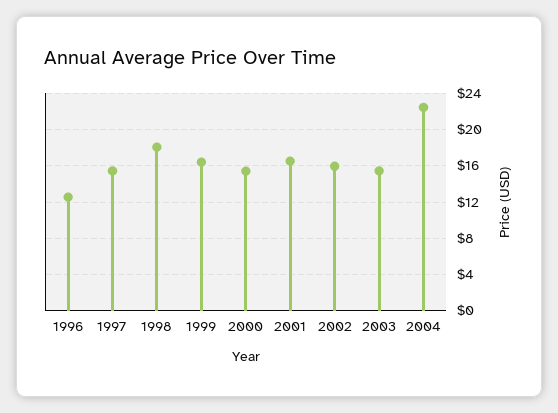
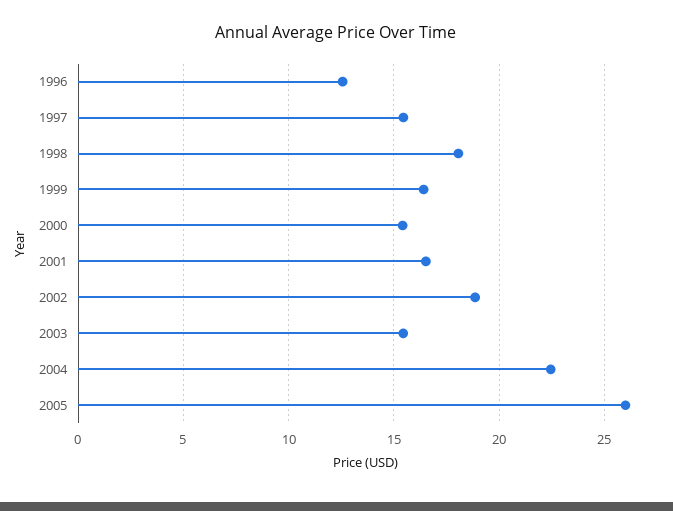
2002: 16 -> 19
2005: none -> 26

